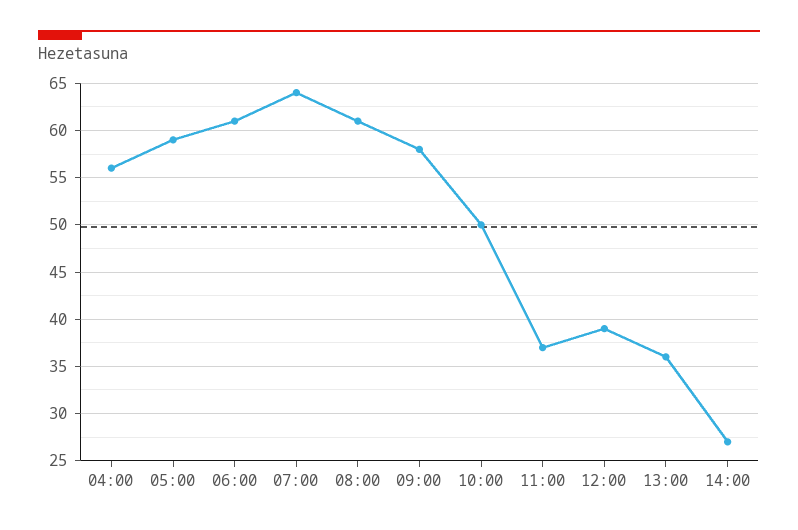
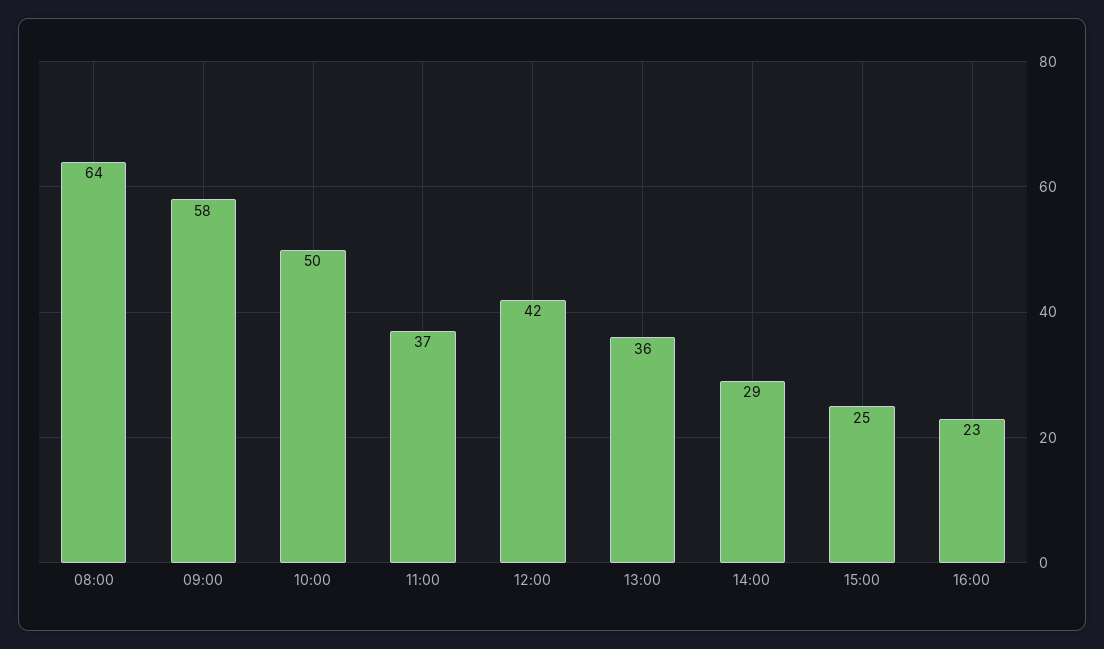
04:00: 56 -> none
05:00: 59 -> none
06:00: 61 -> none
07:00: 64 -> none
08:00: 61 -> 64
12:00: 39 -> 42
14:00: 27 -> 29
15:00: none -> 25
16:00: none -> 23

